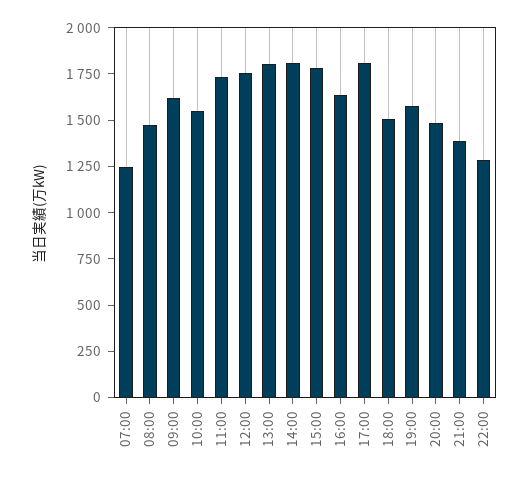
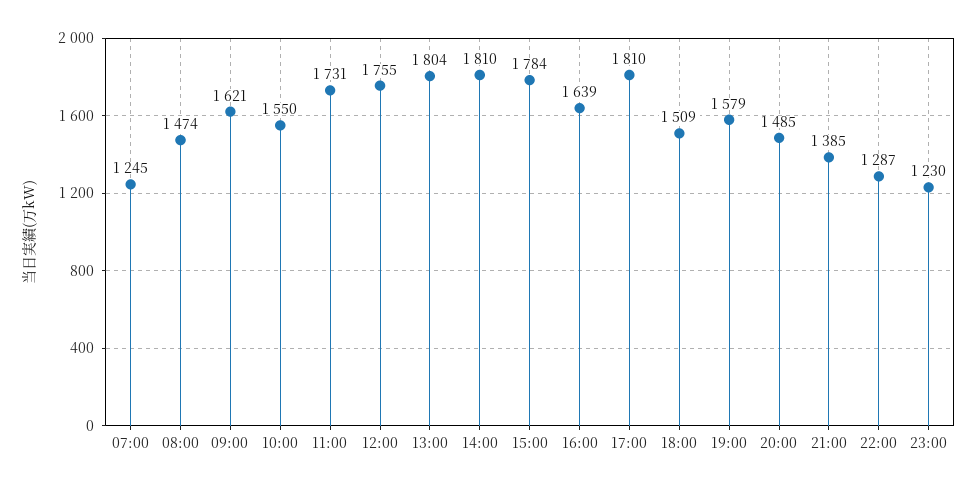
23:00: none -> 1230

